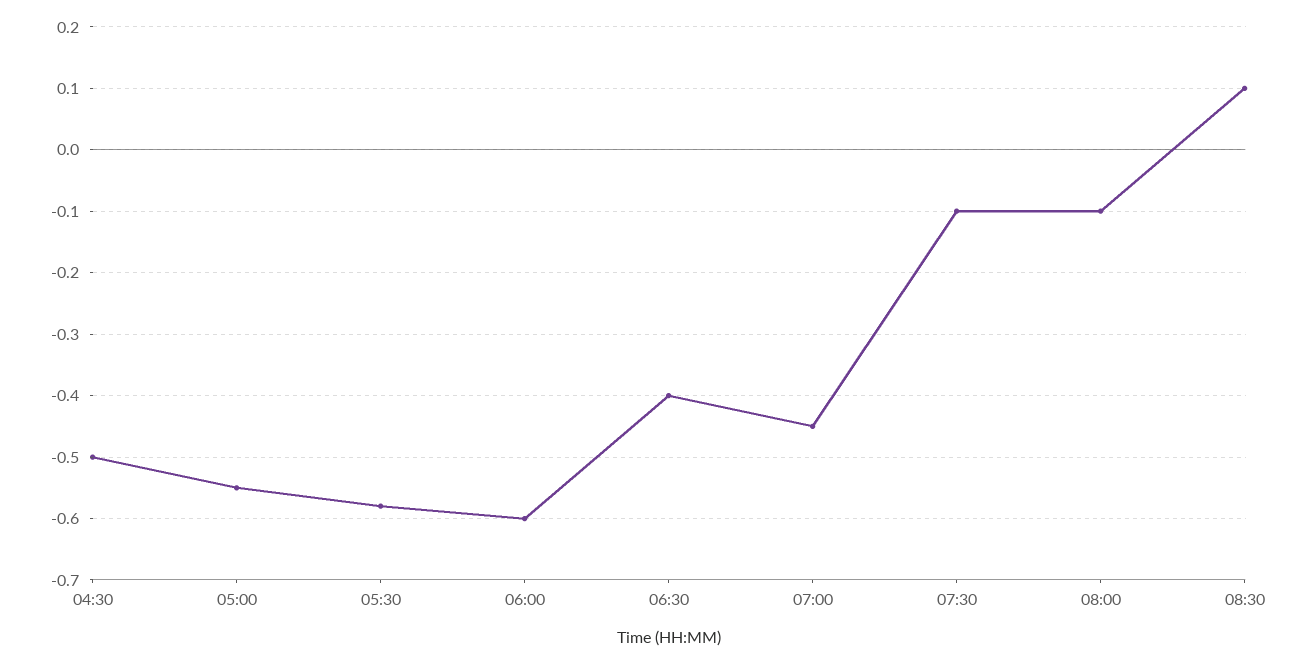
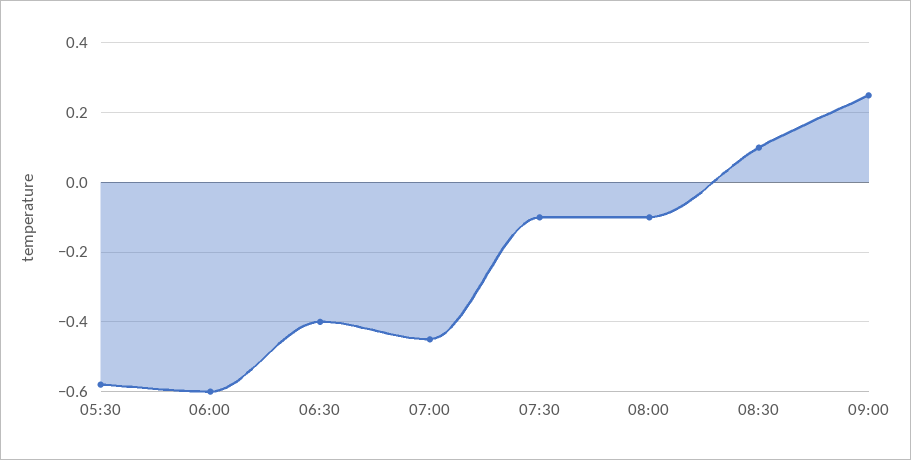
04:30: -0.5 -> none
05:00: -0.55 -> none
09:00: none -> 0.25

